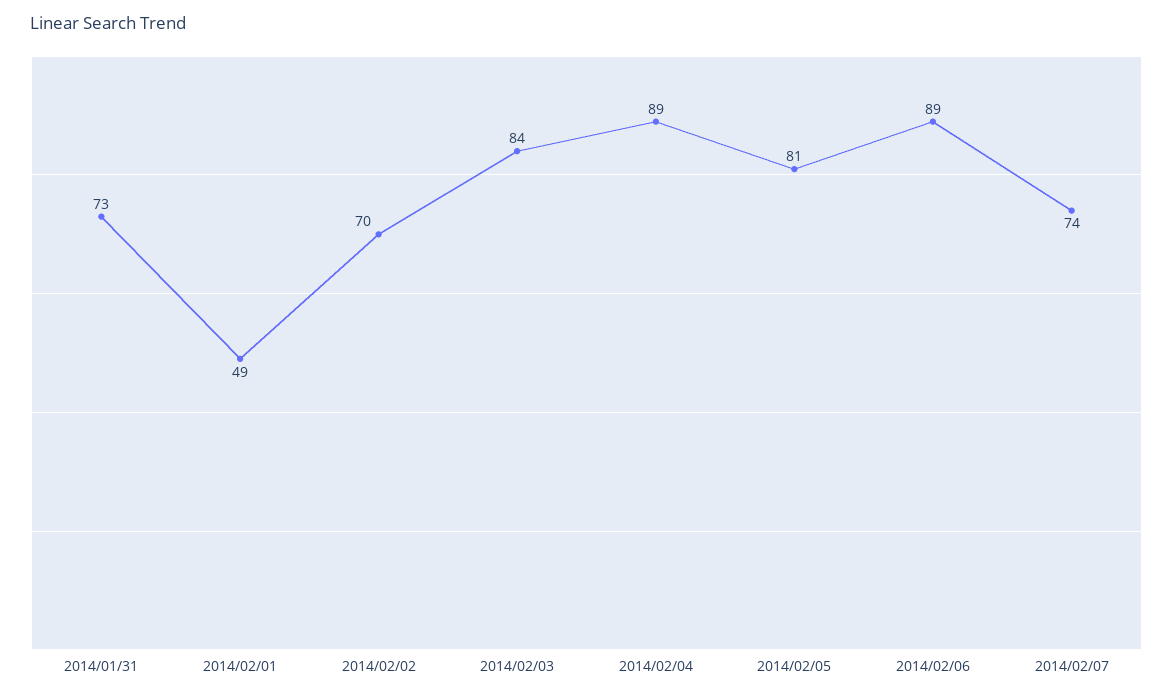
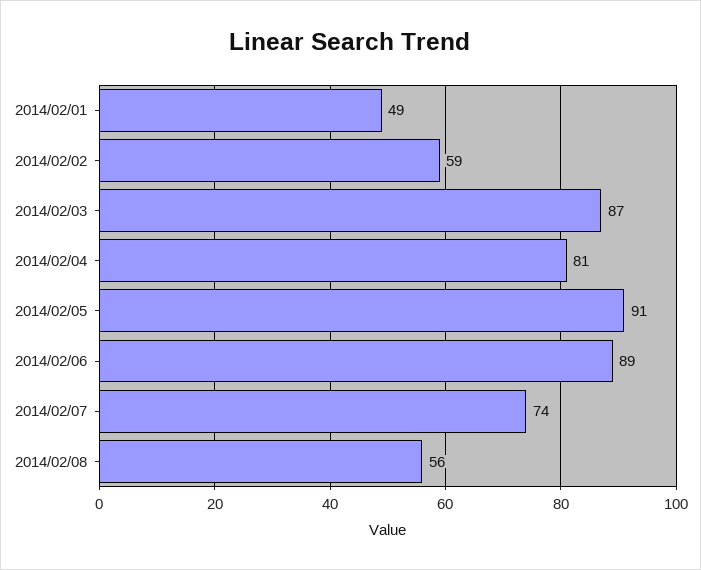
2014/01/31: 73 -> none
2014/02/02: 70 -> 59
2014/02/03: 84 -> 87
2014/02/04: 89 -> 81
2014/02/05: 81 -> 91
2014/02/08: none -> 56

